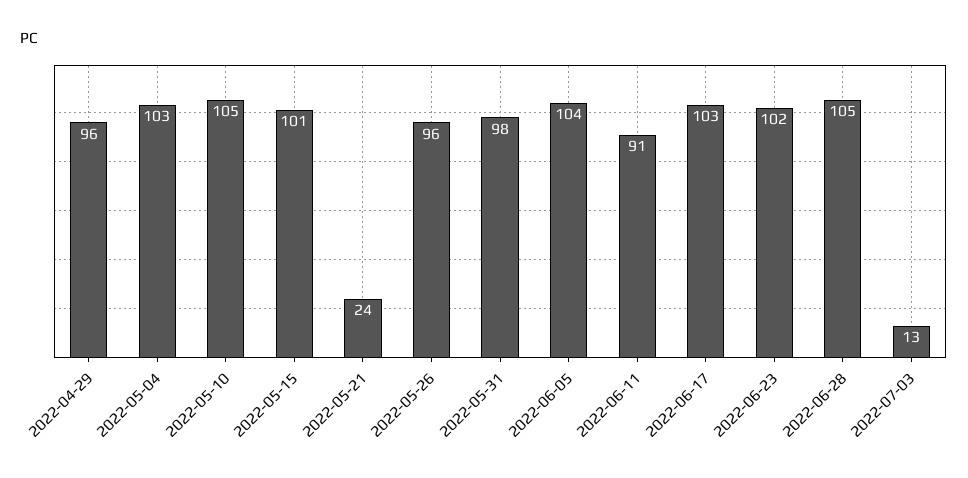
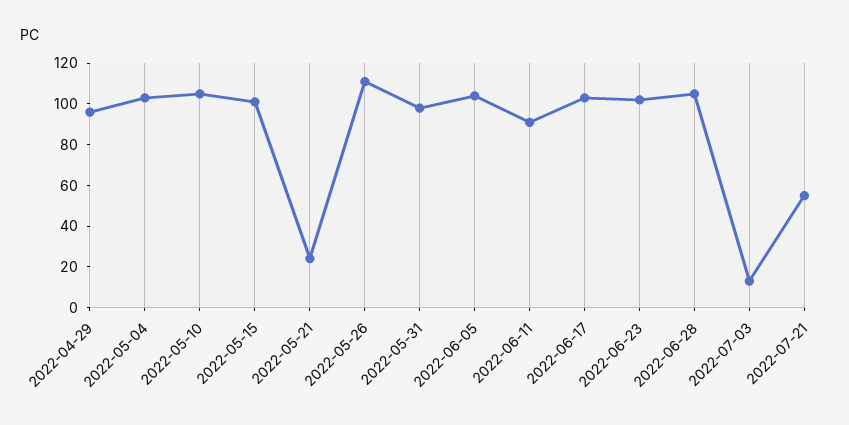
2022-05-26: 96 -> 110
2022-07-21: none -> 55

